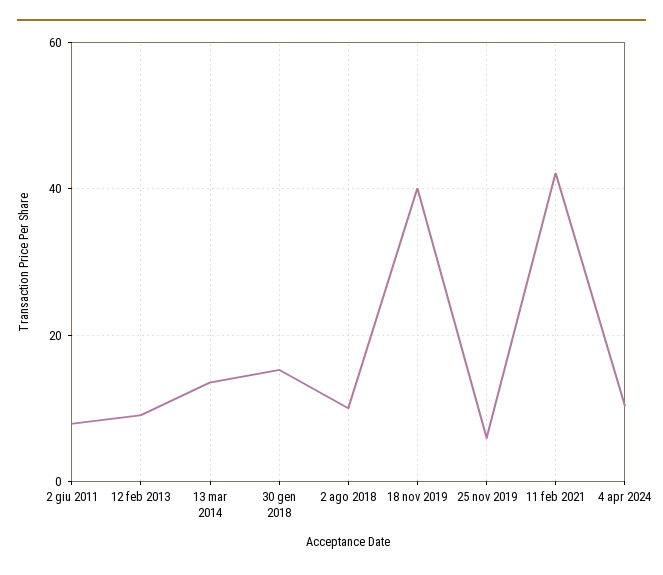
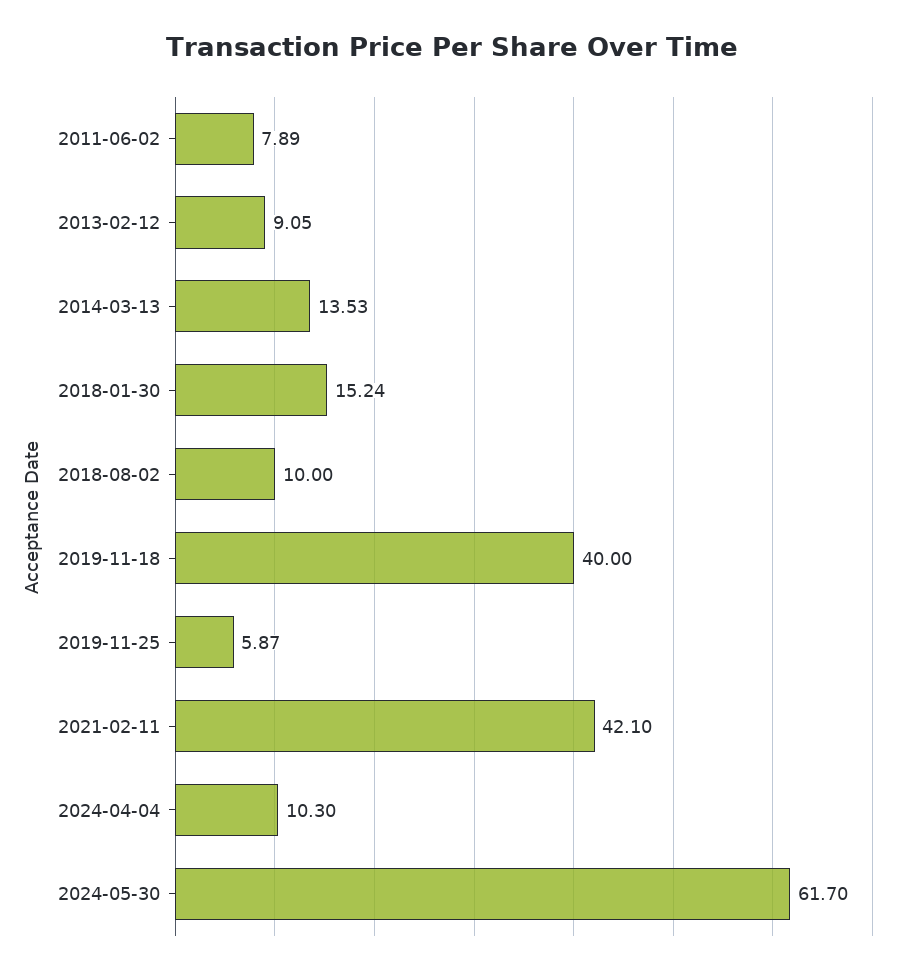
2024-05-30: none -> 61.7

